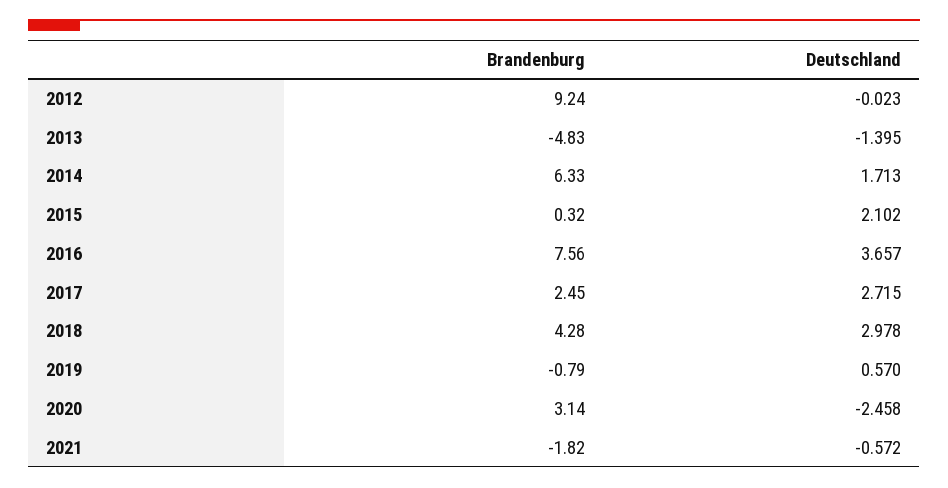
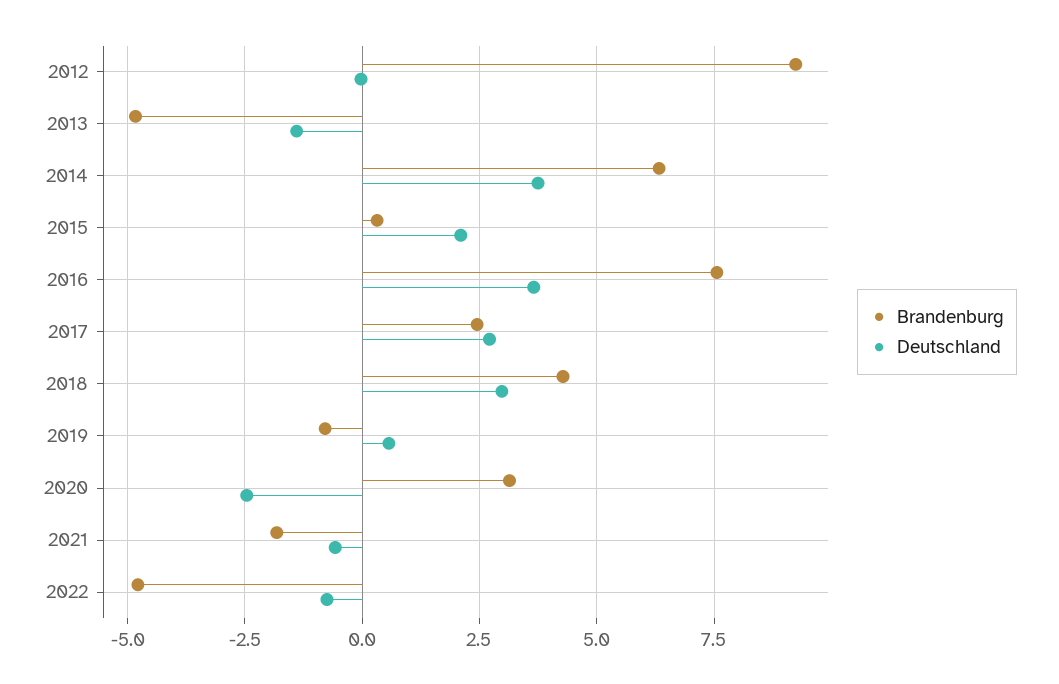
Deutschland, 2014: 1.713 -> 3.75
Brandenburg, 2022: none -> -4.75
Deutschland, 2022: none -> -0.75

